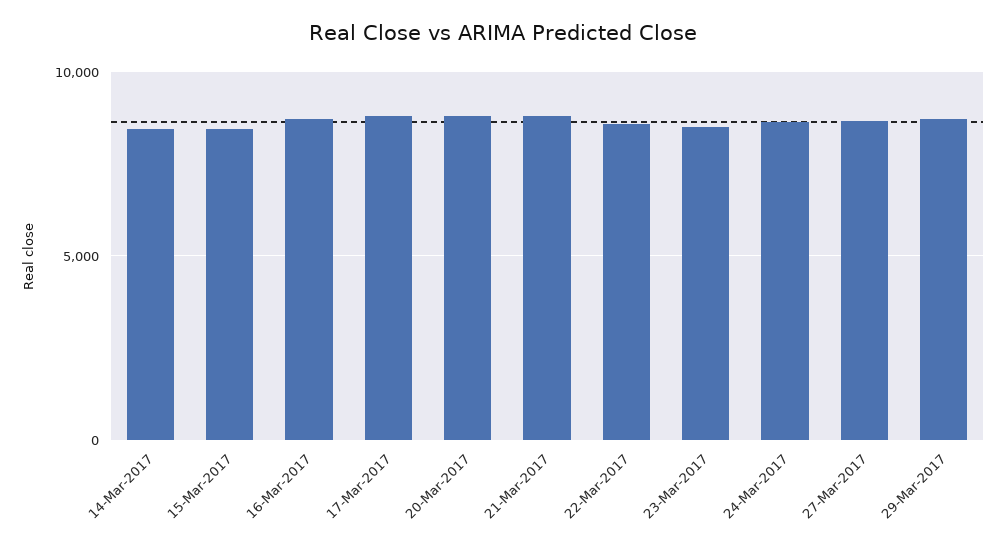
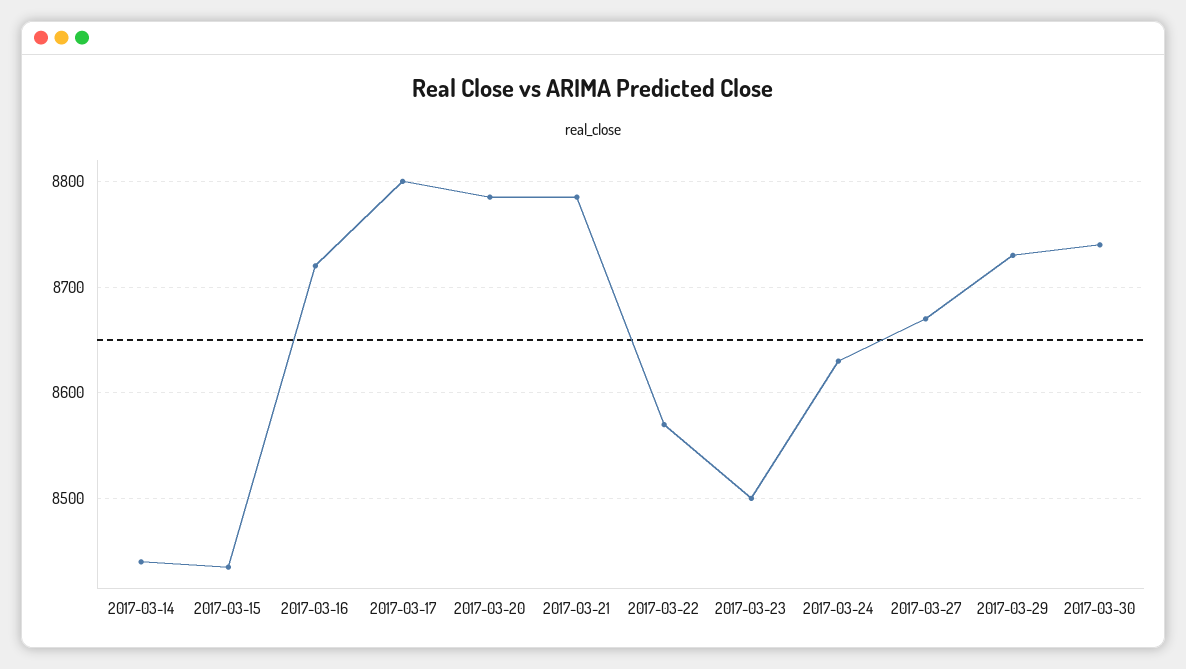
2017-03-30: none -> 8740

